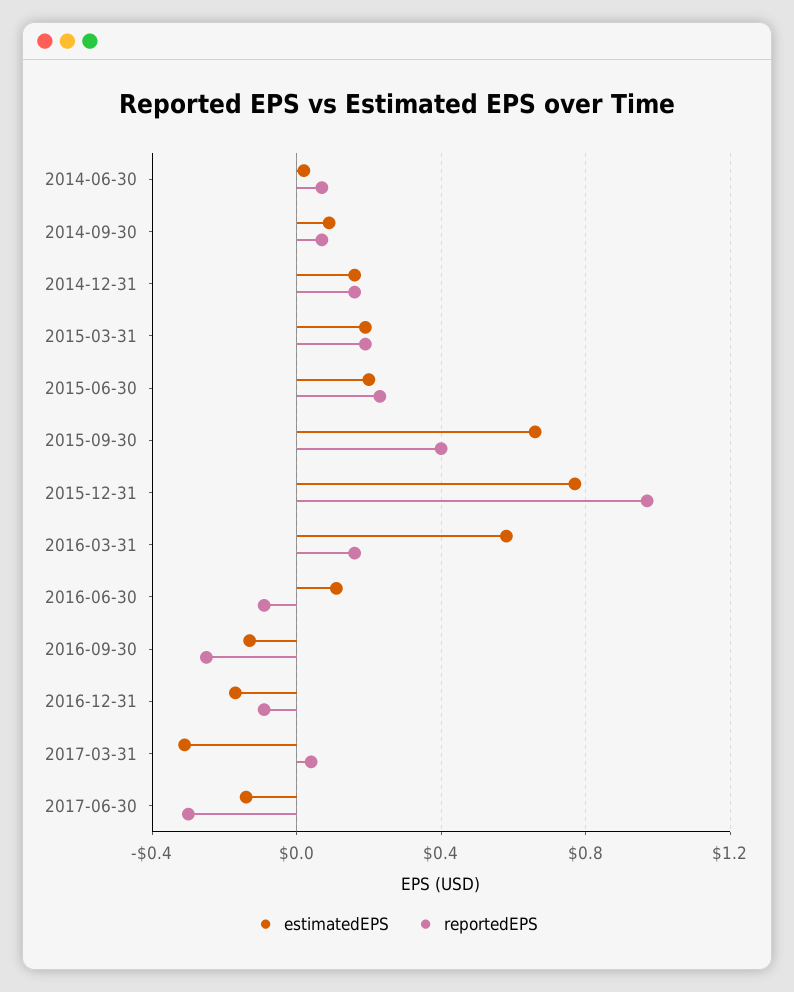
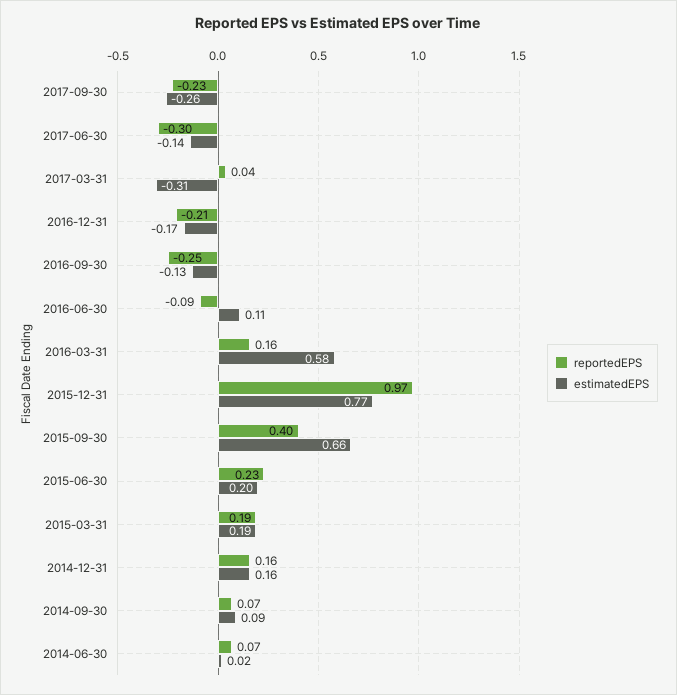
reportedEPS, 2016-12-31: -0.1 -> -0.21
reportedEPS, 2017-09-30: none -> -0.23
estimatedEPS, 2017-09-30: none -> -0.26

